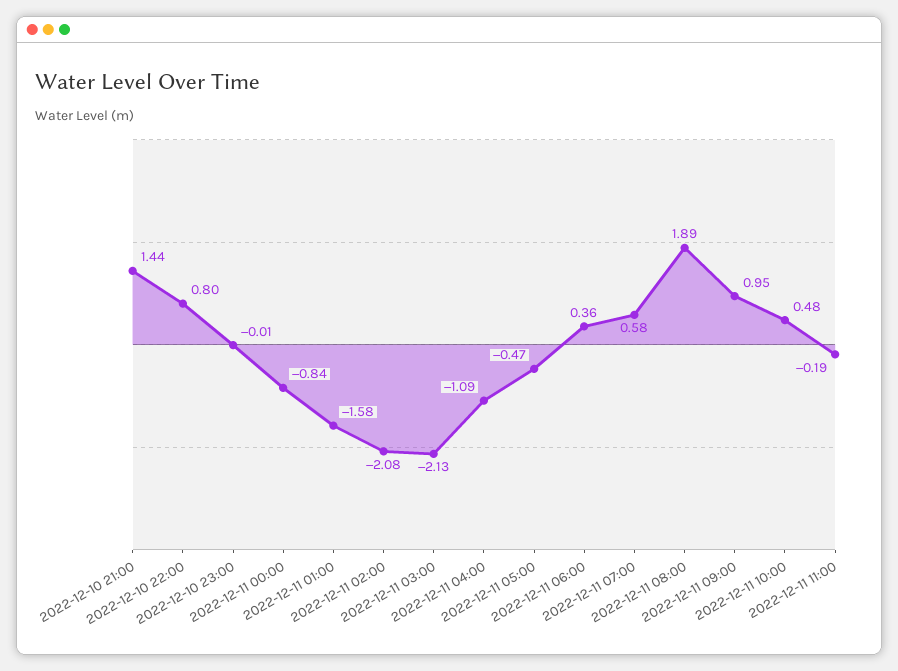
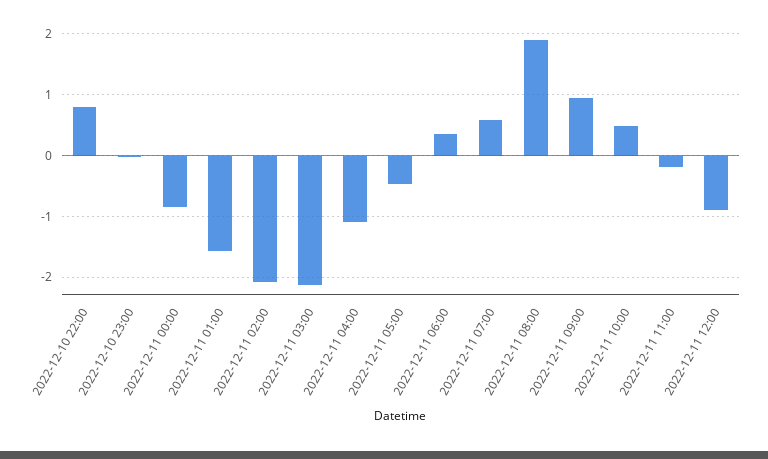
2022-12-10 21:00: 1.44 -> none
2022-12-11 12:00: none -> -0.9

